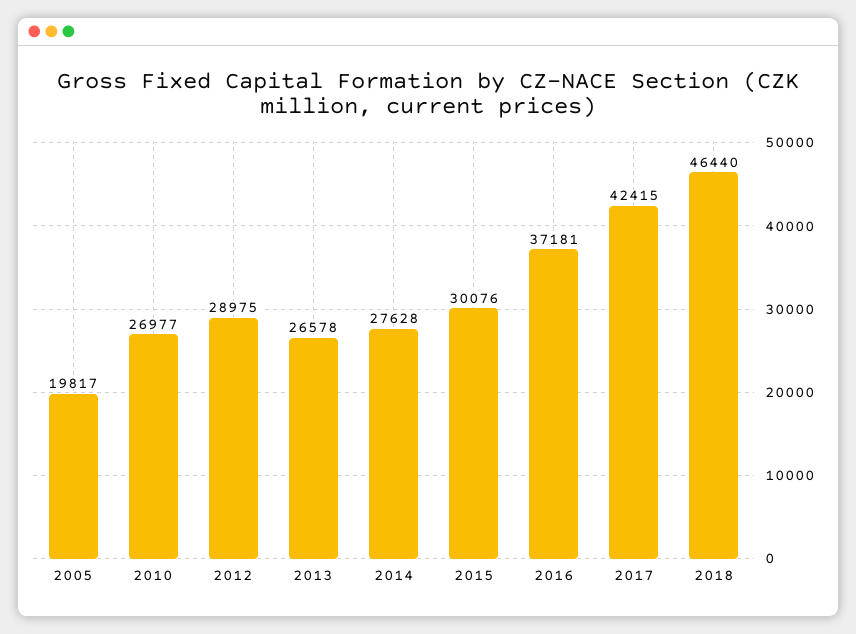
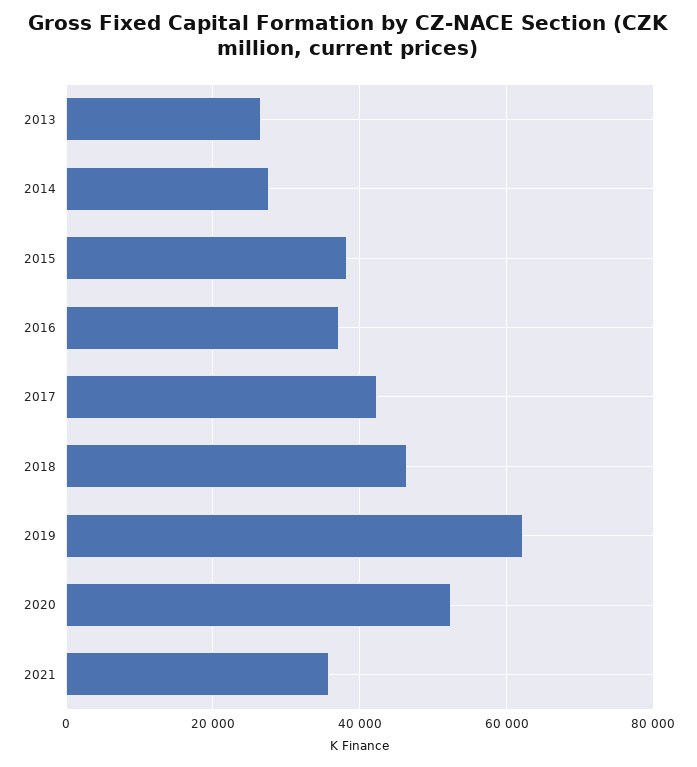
2005: 19817 -> none
2010: 26977 -> none
2012: 28975 -> none
2015: 30076 -> 38000
2019: none -> 62000
2020: none -> 52000
2021: none -> 36000

